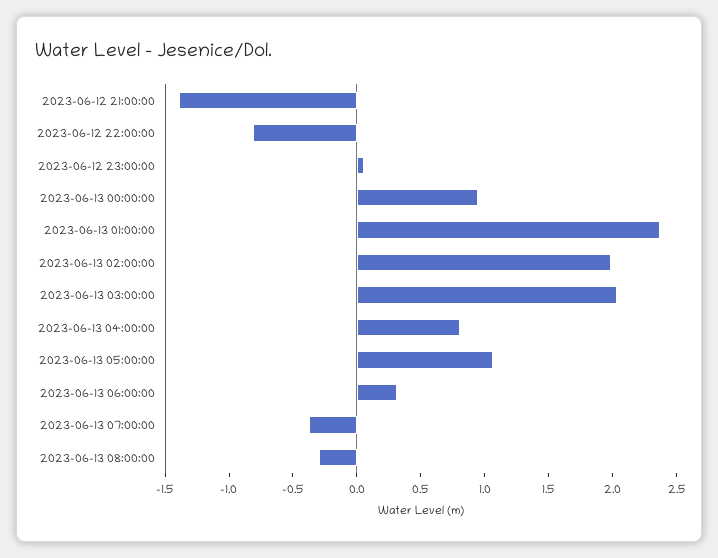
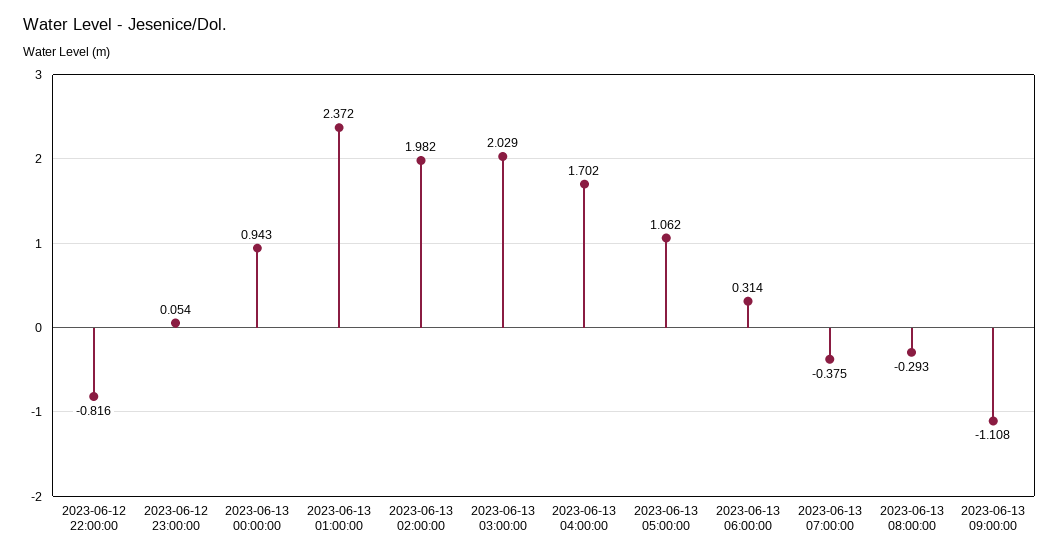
2023-06-12 21:00:00: -1.4 -> none
2023-06-13 04:00:00: 0.8 -> 1.702
2023-06-13 09:00:00: none -> -1.108

